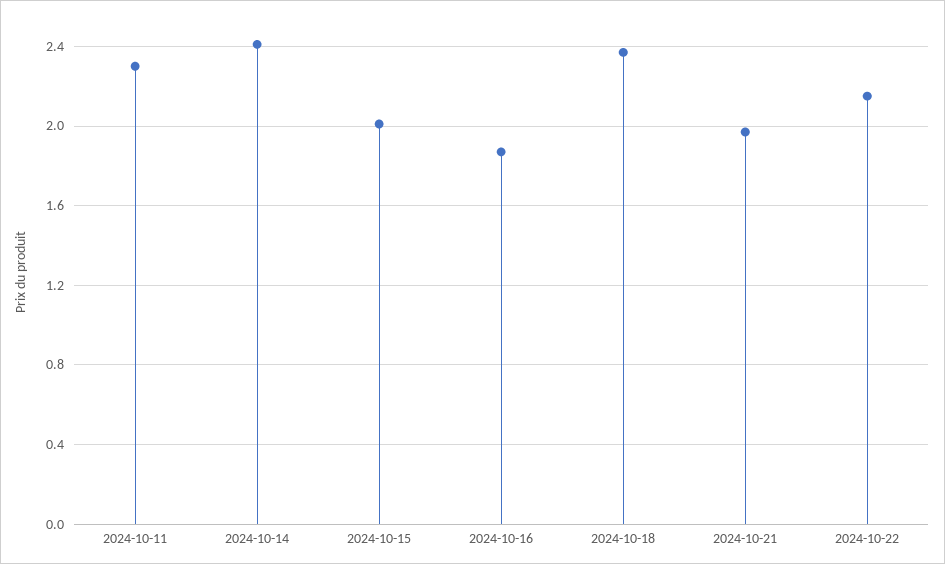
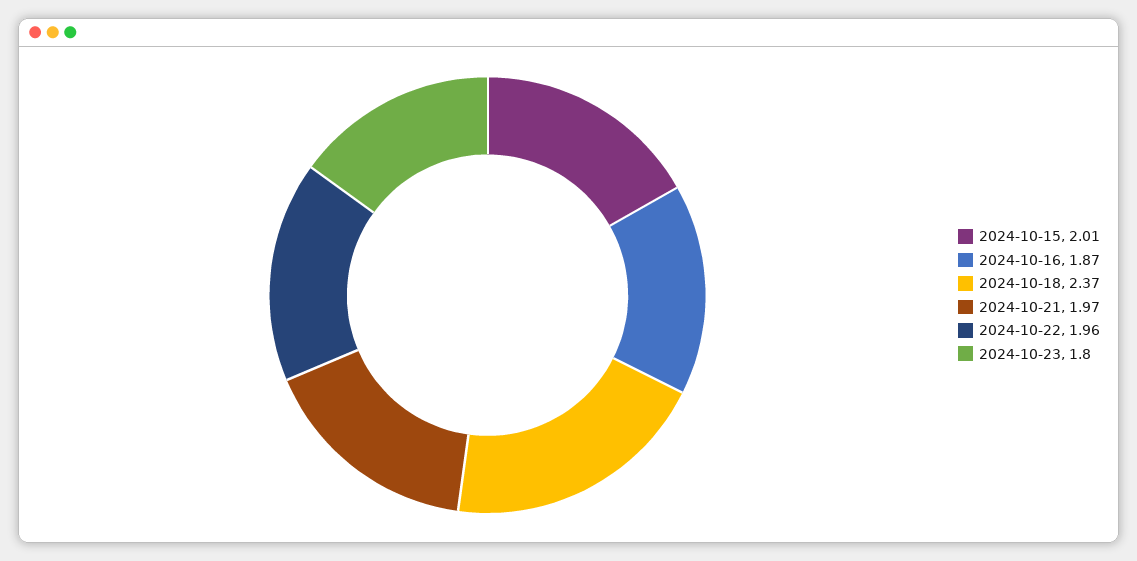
2024-10-11: 2.3 -> none
2024-10-14: 2.4 -> none
2024-10-22: 2.15 -> 1.96
2024-10-23: none -> 1.8

